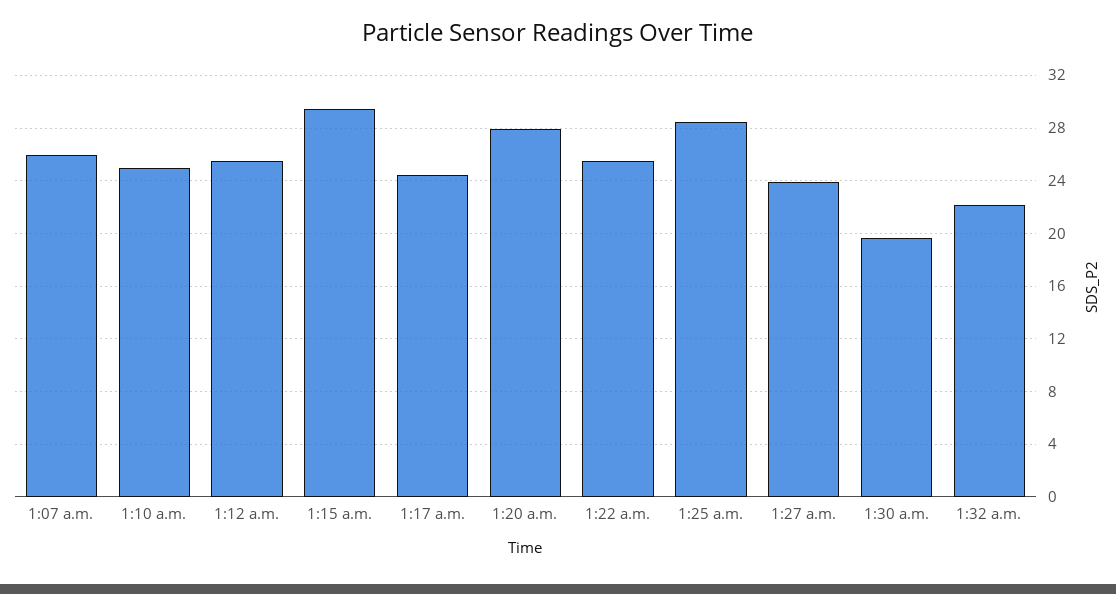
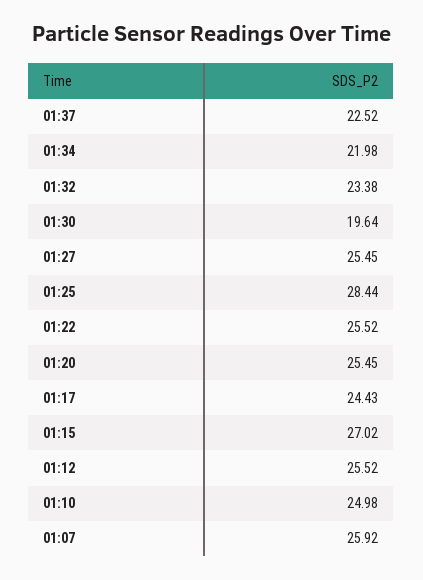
1:15 a.m.: 29.5 -> 27.02
1:20 a.m.: 28 -> 25.45
1:27 a.m.: 24 -> 25.45
1:32 a.m.: 22 -> 23.38
01:37: none -> 22.52
01:34: none -> 21.98

